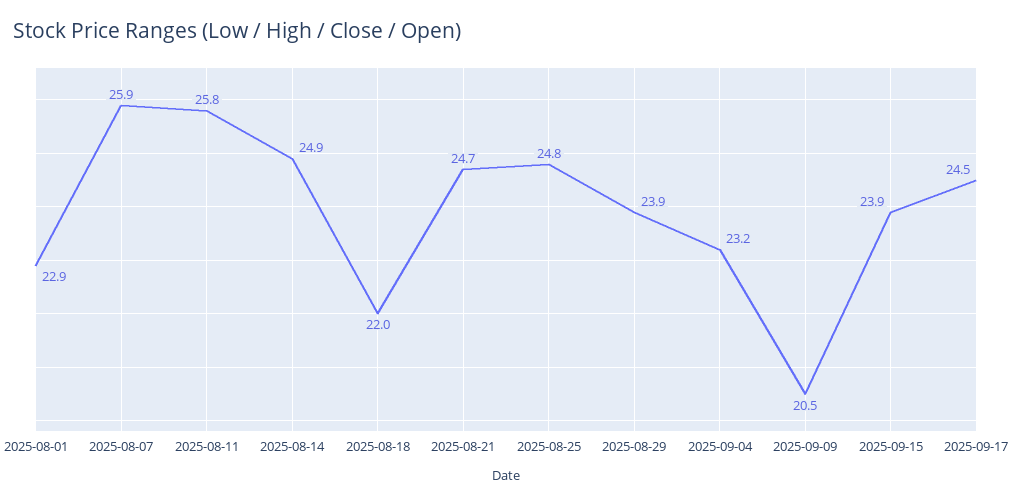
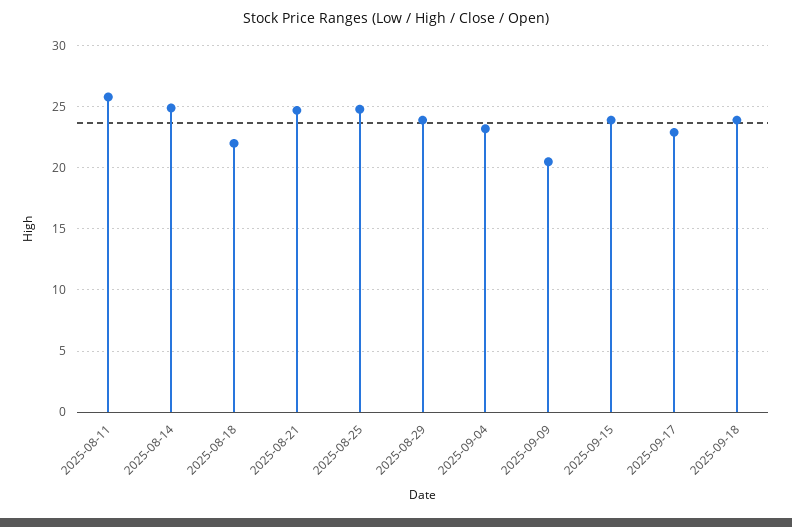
2025-08-01: 22.9 -> none
2025-08-07: 25.9 -> none
2025-09-17: 24.5 -> 23
2025-09-18: none -> 24

